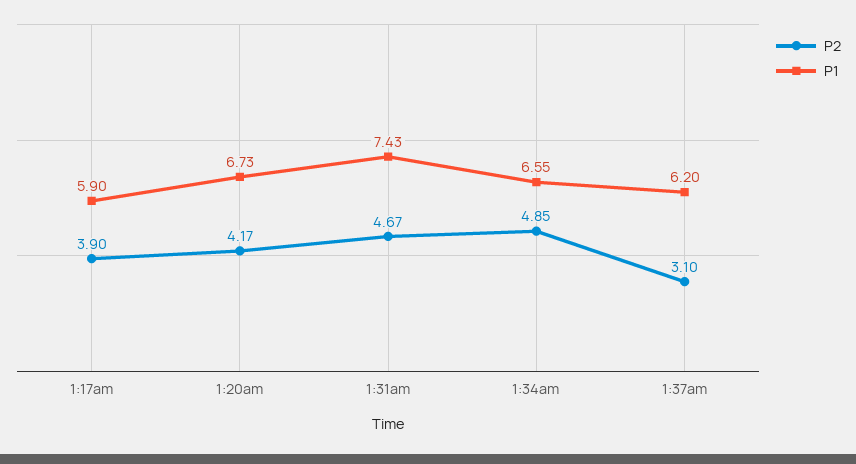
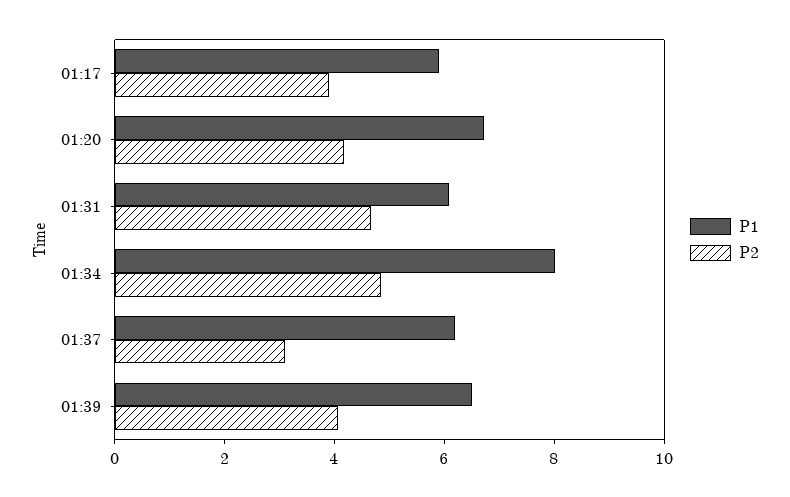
P1, 1:31am: 7.43 -> 6
P1, 1:34am: 6.55 -> 8
P1, 01:39: none -> 6.5
P2, 01:39: none -> 4

